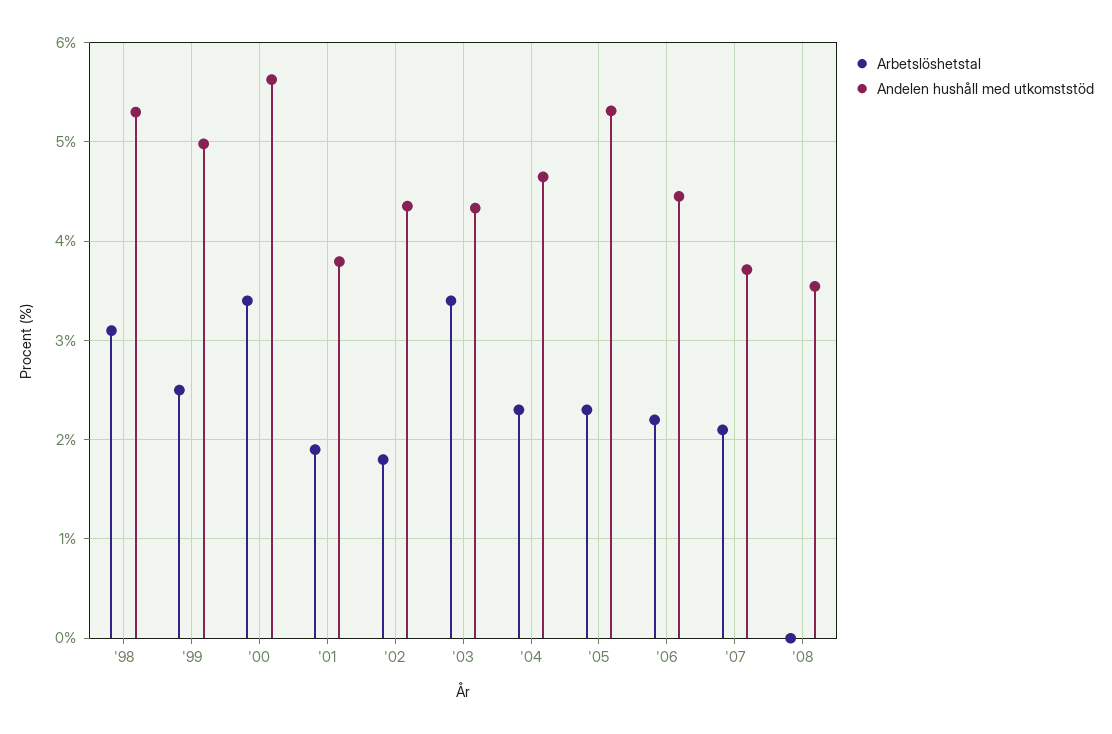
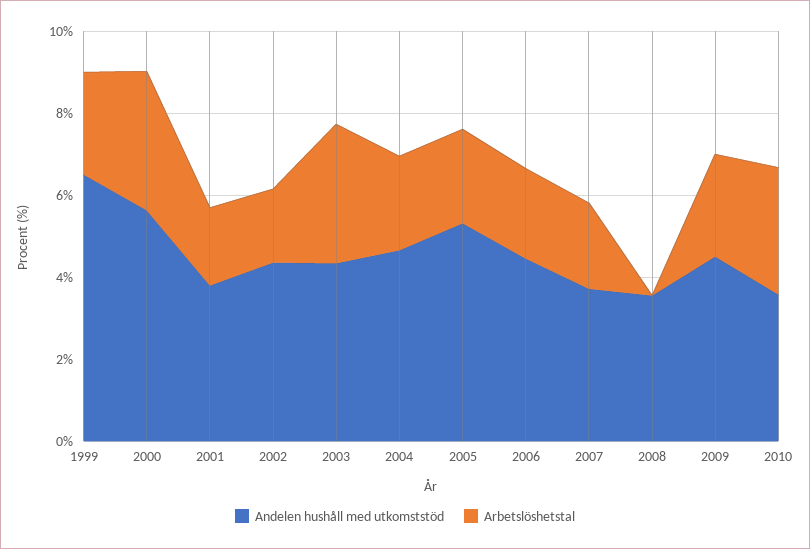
Arbetslöshetstal, '98: 3.1 -> none
Andelen hushåll med utkomststöd, '98: 5.3 -> none
Andelen hushåll med utkomststöd, '99: 5 -> 6.5
Andelen hushåll med utkomststöd, 2009: none -> 4.5
Arbetslöshetstal, 2009: none -> 2.5
Andelen hushåll med utkomststöd, 2010: none -> 3.5
Arbetslöshetstal, 2010: none -> 3

